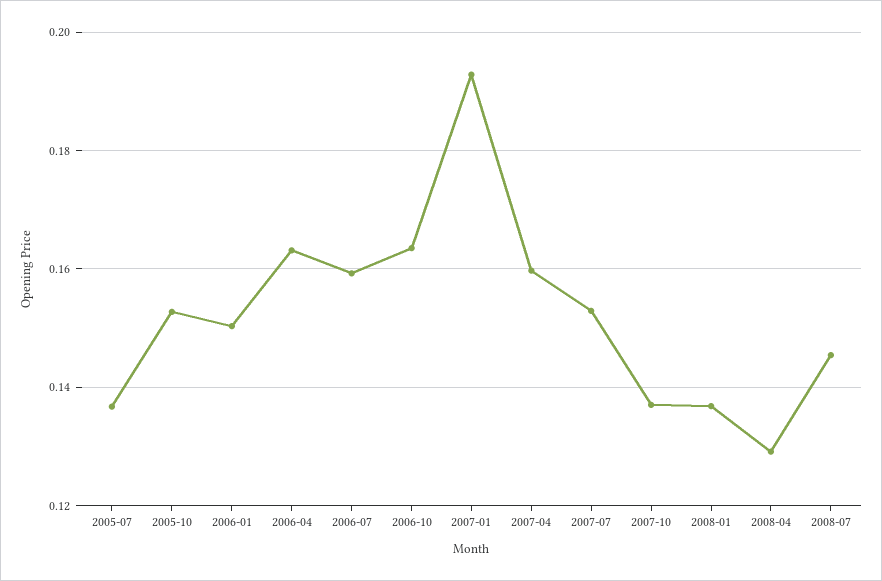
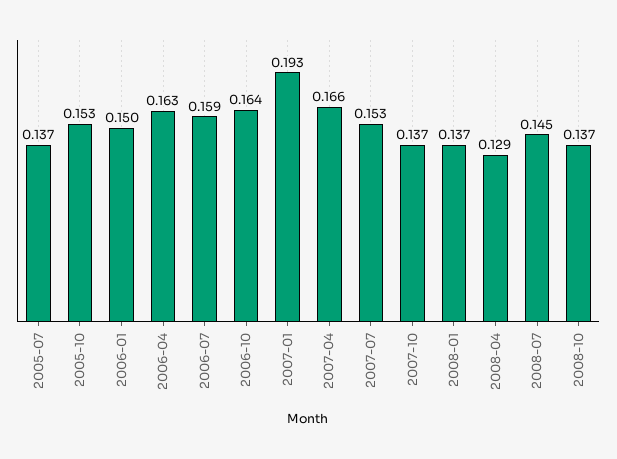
2007-04: 0.16 -> 0.166
2008-10: none -> 0.137

